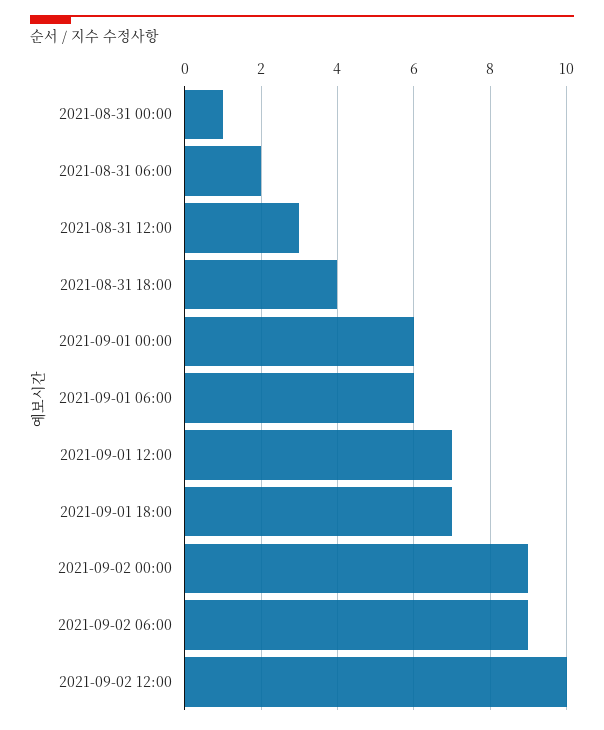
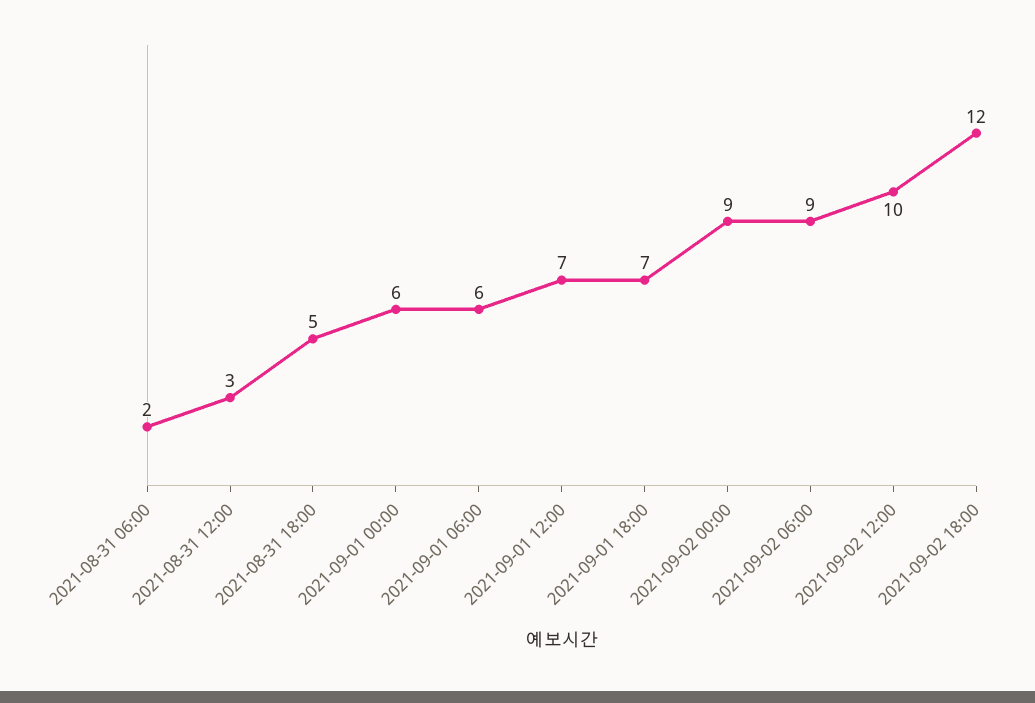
2021-08-31 00:00: 1 -> none
2021-08-31 18:00: 4 -> 5
2021-09-02 18:00: none -> 12

